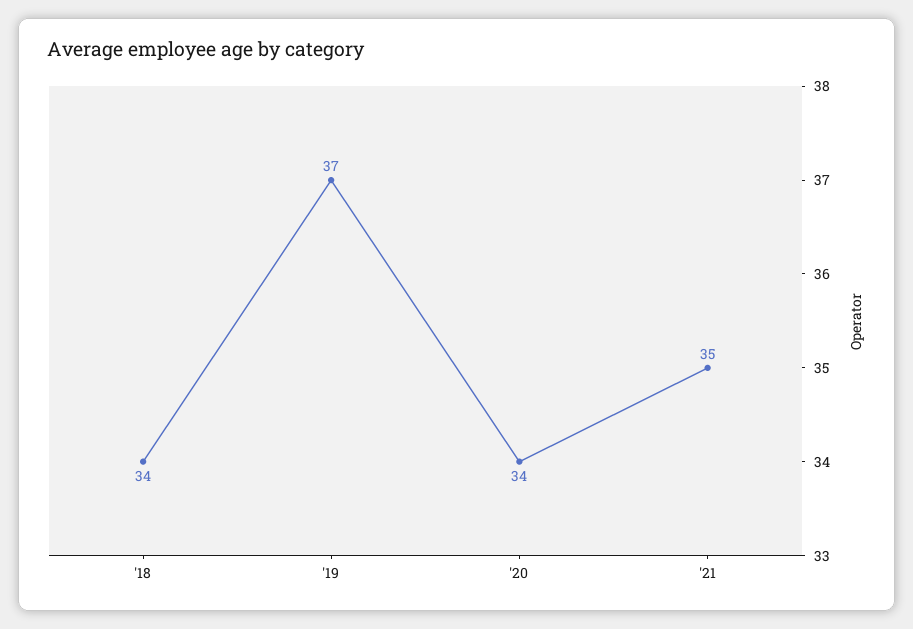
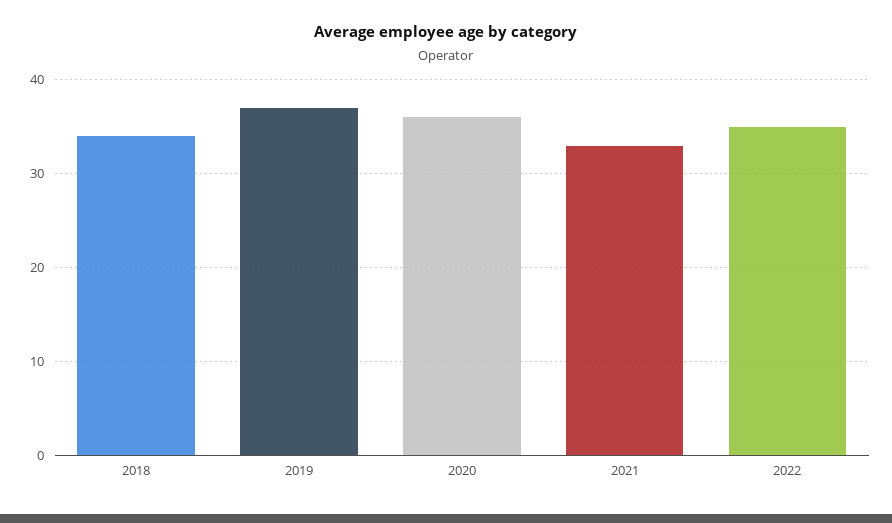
'20: 34 -> 36
'21: 35 -> 33
2022: none -> 35

